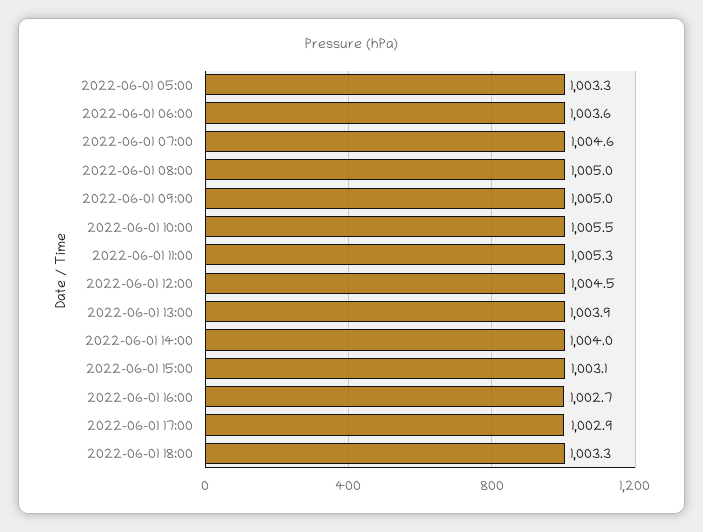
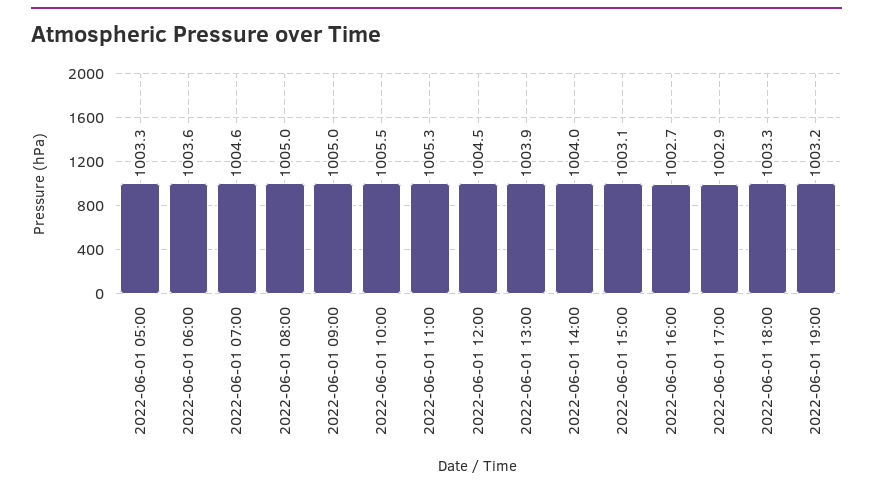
2022-06-01 19:00: none -> 1003.2

